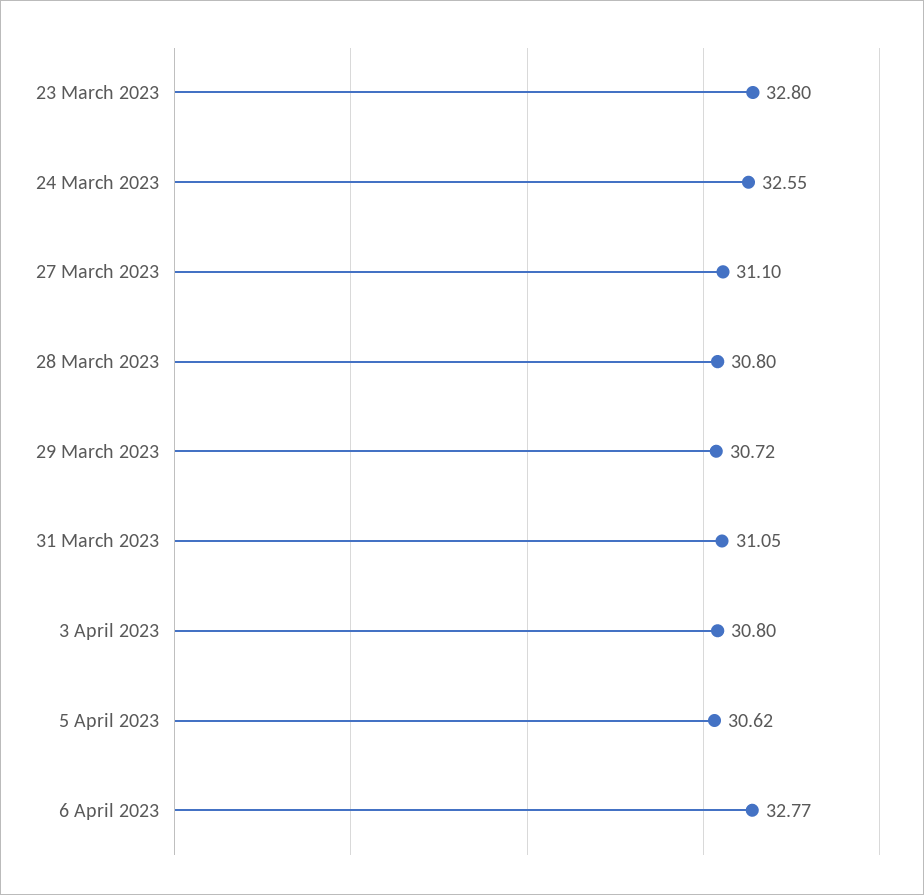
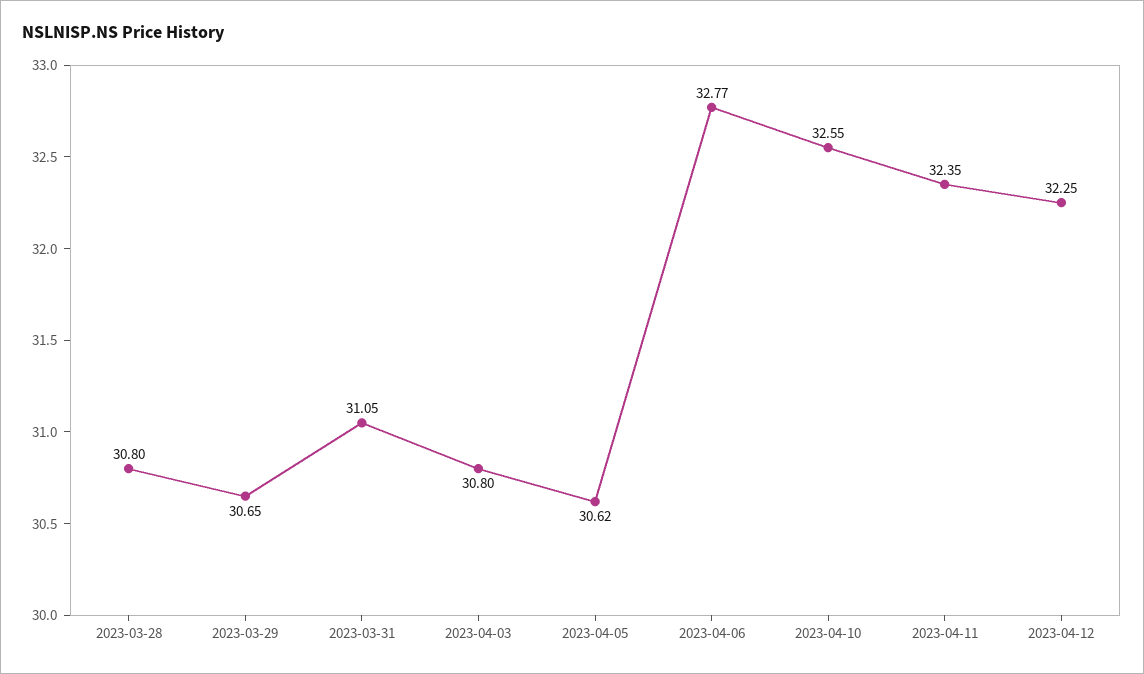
23 March 2023: 32.8 -> none
24 March 2023: 32.55 -> none
27 March 2023: 31.1 -> none
29 March 2023: 30.72 -> 30.65
2023-04-10: none -> 32.55
2023-04-11: none -> 32.35
2023-04-12: none -> 32.25

